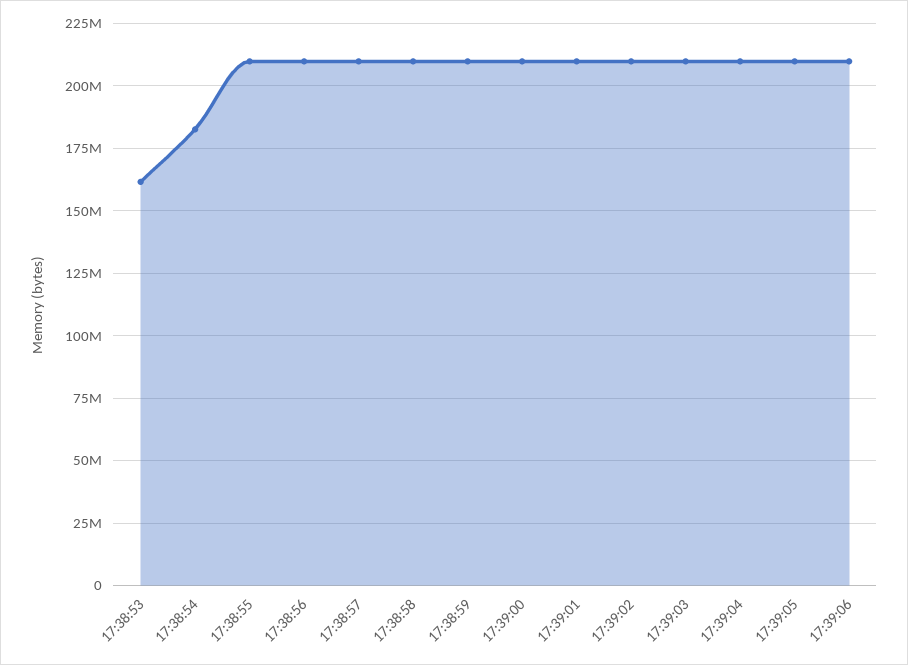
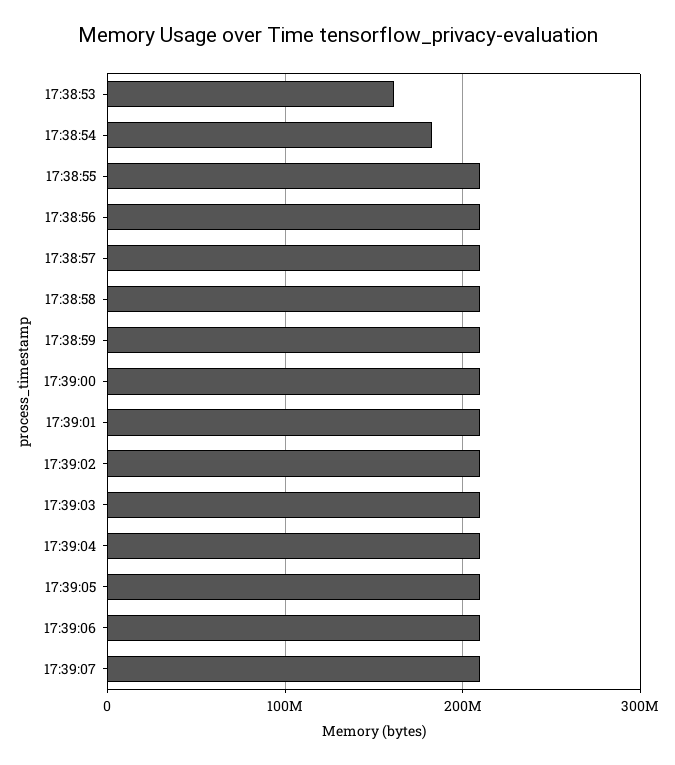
17:39:07: none -> 210000000

